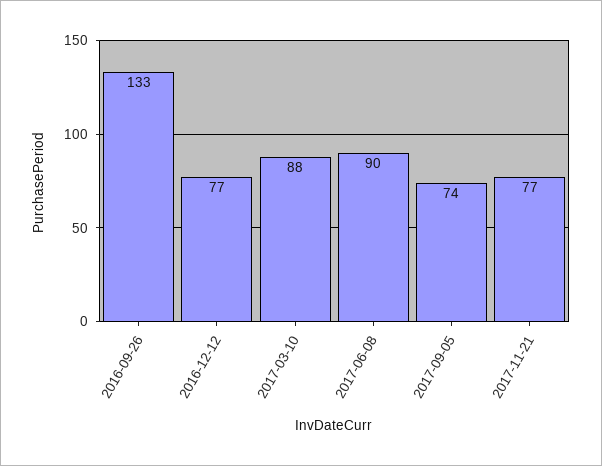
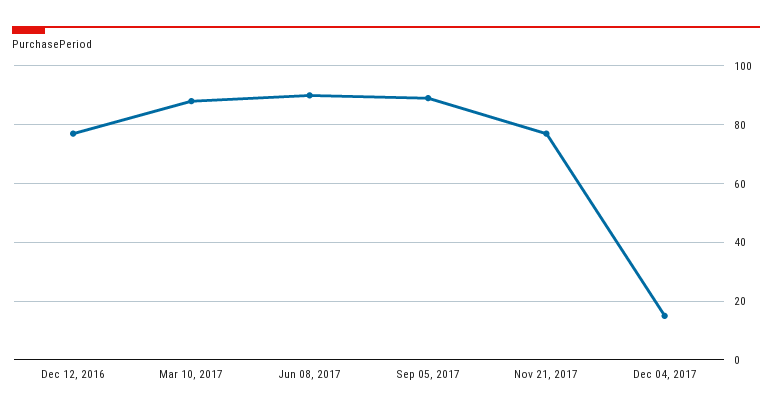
2016-09-26: 133 -> none
2017-09-05: 74 -> 90
Dec 04, 2017: none -> 15

